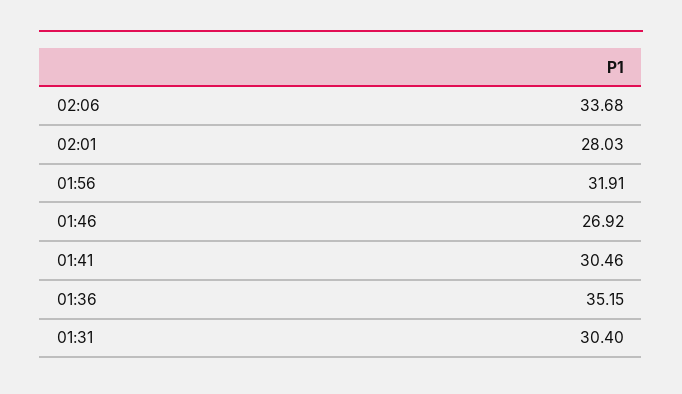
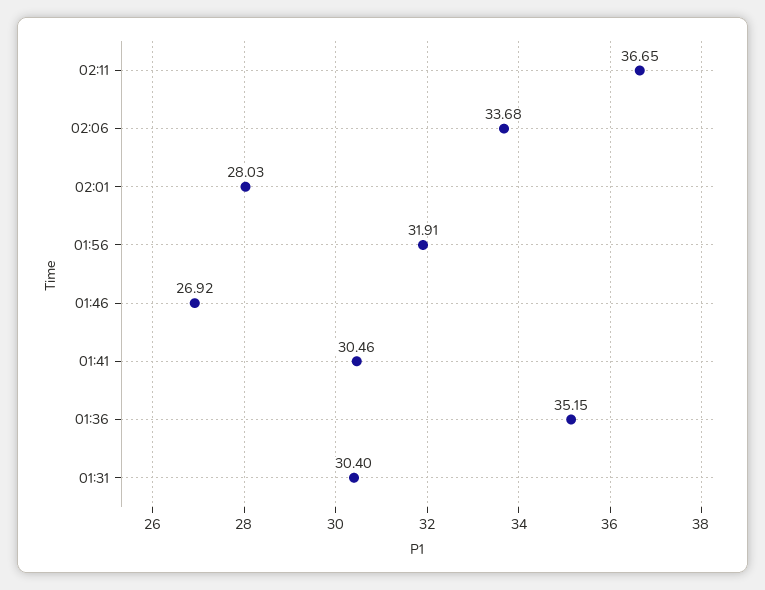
02:11: none -> 36.65

